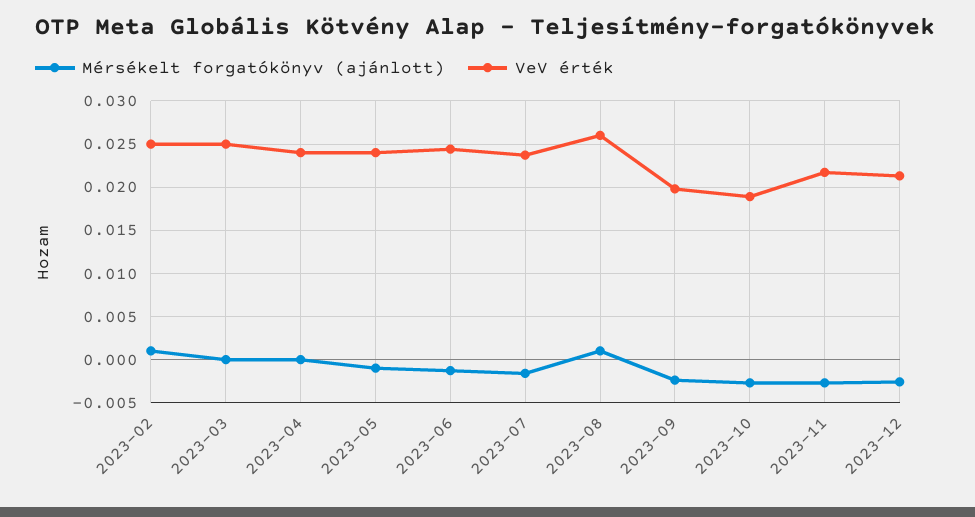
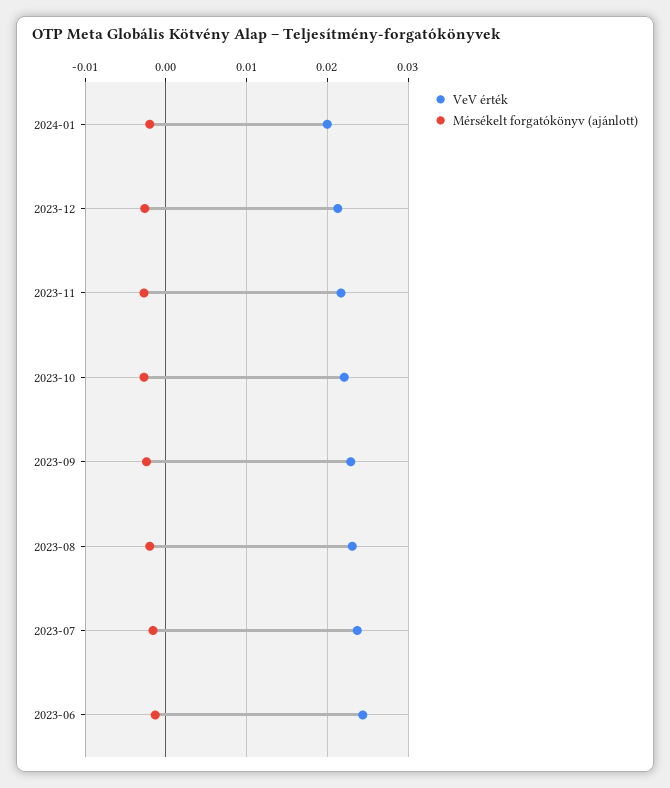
Mérsékelt forgatókönyv (ajánlott), 2023-02: 0.001 -> none
VeV érték, 2023-02: 0.025 -> none
Mérsékelt forgatókönyv (ajánlott), 2023-03: 0 -> none
VeV érték, 2023-03: 0.025 -> none
Mérsékelt forgatókönyv (ajánlott), 2023-04: 0 -> none
VeV érték, 2023-04: 0.024 -> none
Mérsékelt forgatókönyv (ajánlott), 2023-05: -0.001 -> none
VeV érték, 2023-05: 0.024 -> none
Mérsékelt forgatókönyv (ajánlott), 2023-08: 0.001 -> -0.002
VeV érték, 2023-08: 0.026 -> 0.023
VeV érték, 2023-09: 0.02 -> 0.023
VeV érték, 2023-10: 0.019 -> 0.022
VeV érték, 2024-01: none -> 0.02
Mérsékelt forgatókönyv (ajánlott), 2024-01: none -> -0.002

